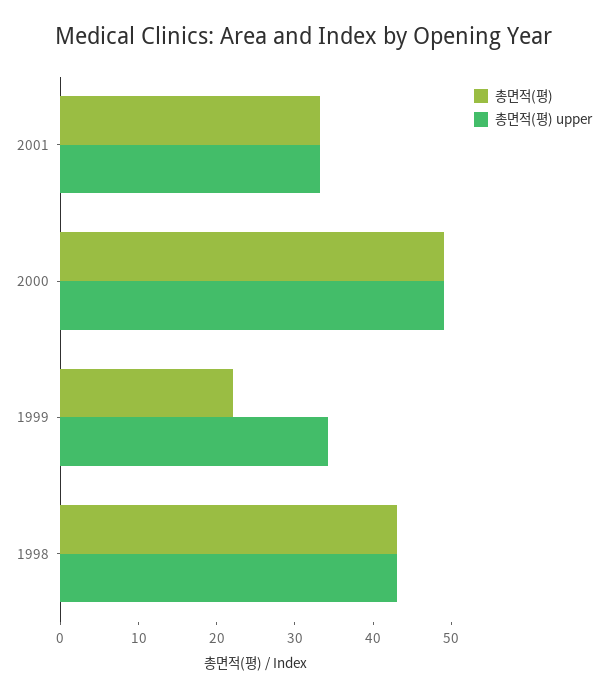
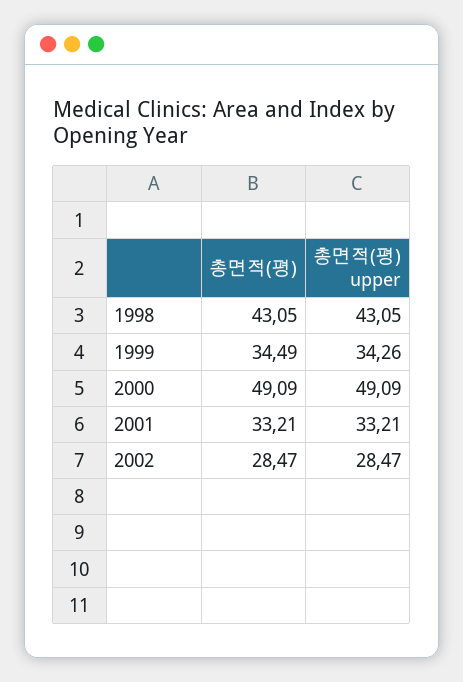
총면적(평), 1999: 22 -> 34.49
총면적(평), 2002: none -> 28.47
총면적(평) upper, 2002: none -> 28.47

